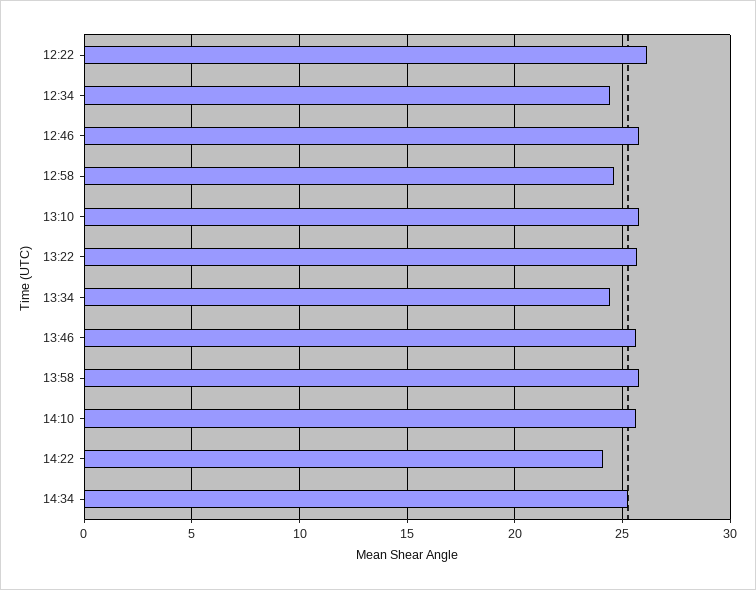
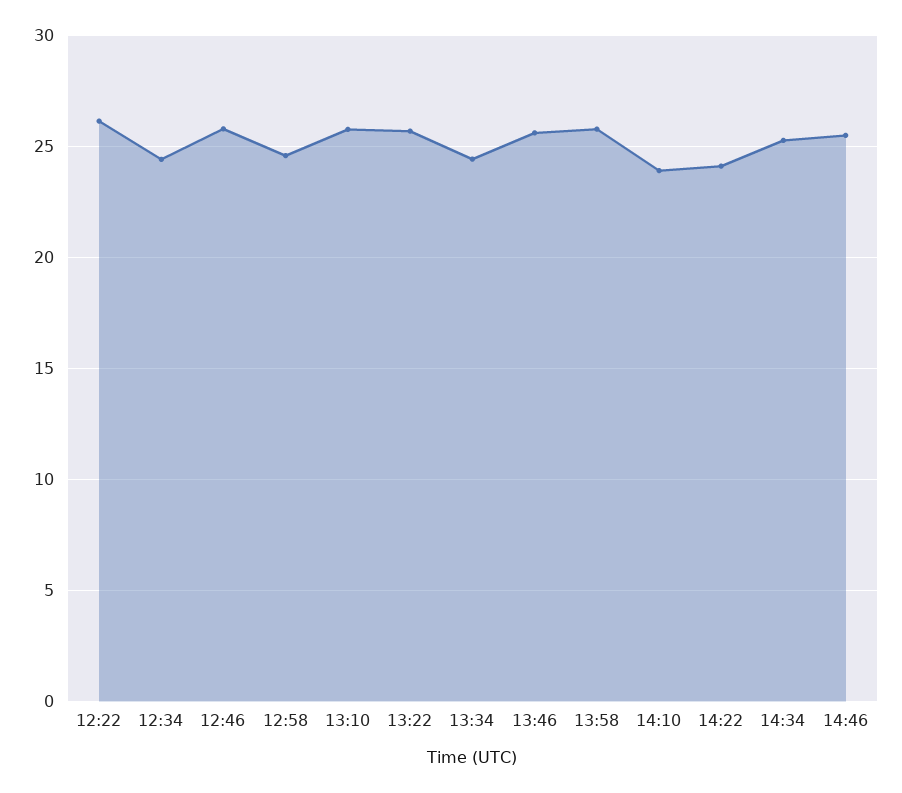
14:10: 25.5 -> 24
14:46: none -> 25.5

